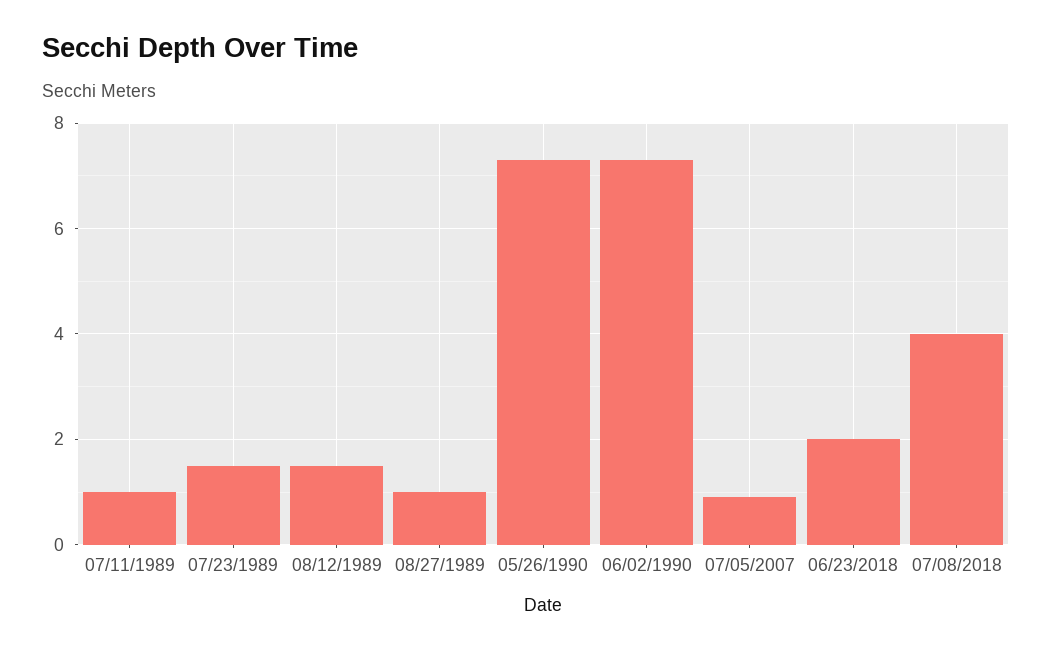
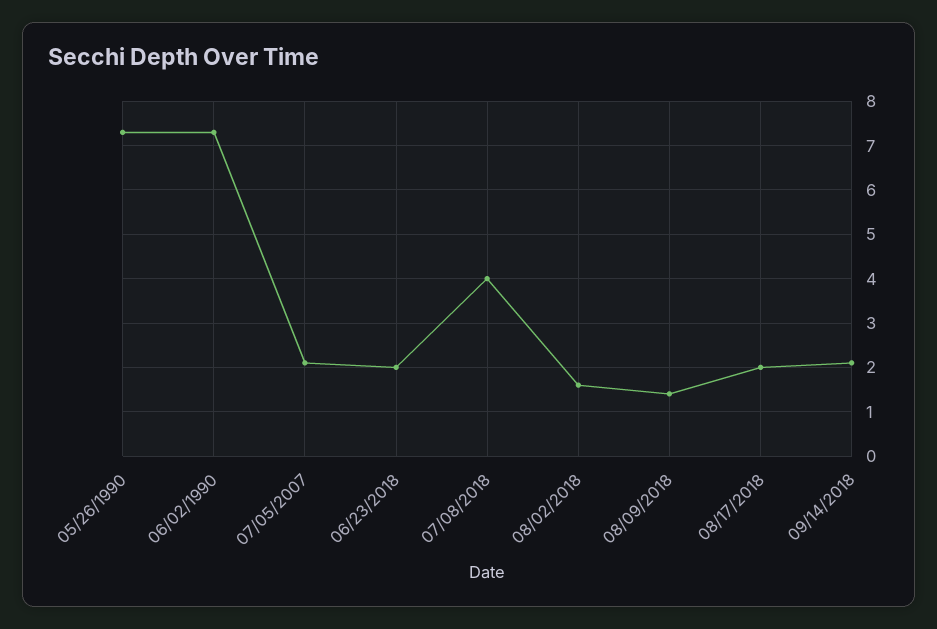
07/11/1989: 1 -> none
07/23/1989: 1.5 -> none
08/12/1989: 1.5 -> none
08/27/1989: 1 -> none
07/05/2007: 1 -> 2
08/02/2018: none -> 1.5
08/09/2018: none -> 1.5
08/17/2018: none -> 2
09/14/2018: none -> 2

